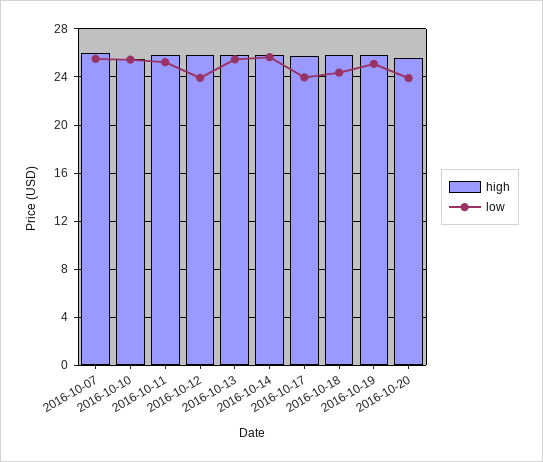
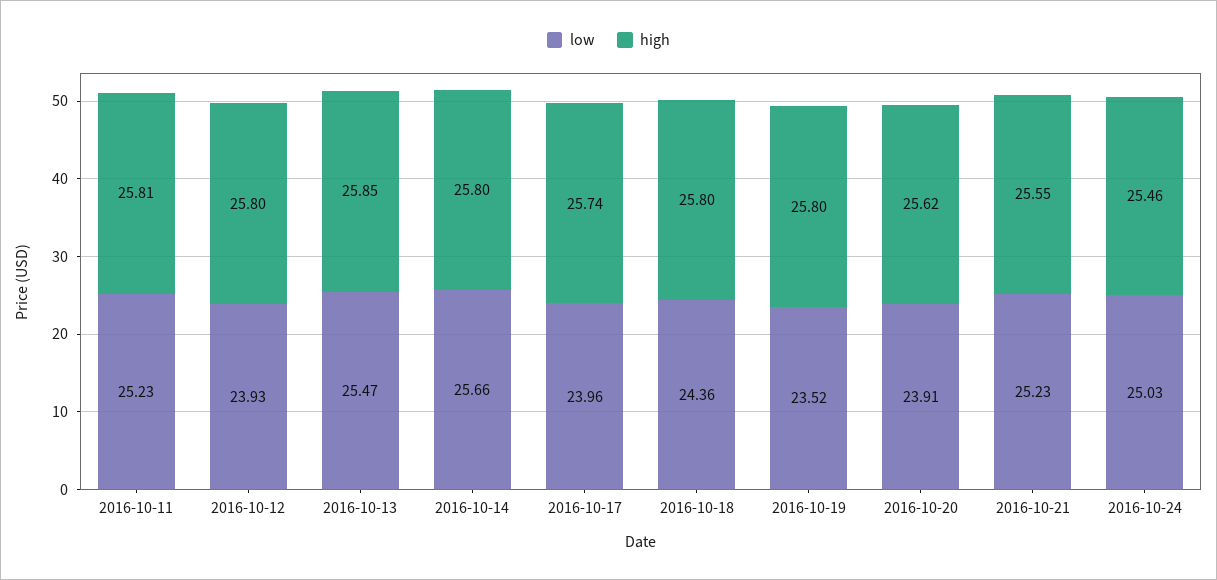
high, 2016-10-07: 26 -> none
low, 2016-10-07: 25.5 -> none
high, 2016-10-10: 25.5 -> none
low, 2016-10-10: 25.5 -> none
low, 2016-10-19: 25 -> 23.52
low, 2016-10-21: none -> 25.23
high, 2016-10-21: none -> 25.55
low, 2016-10-24: none -> 25.03
high, 2016-10-24: none -> 25.46

